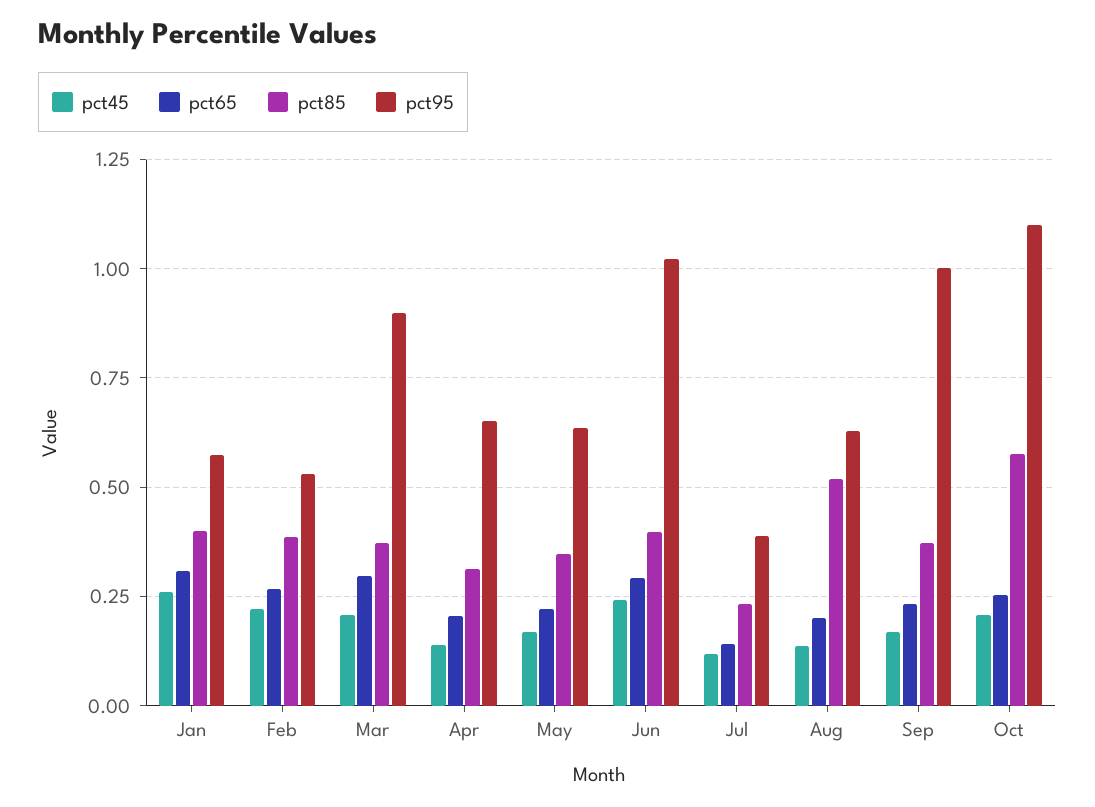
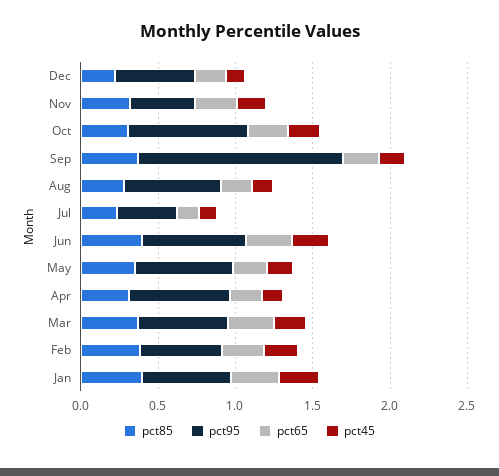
pct95, Mar: 0.9 -> 0.6
pct95, Jun: 1.025 -> 0.7
pct85, Aug: 0.525 -> 0.3
pct95, Sep: 1 -> 1.3
pct85, Oct: 0.575 -> 0.3
pct95, Oct: 1.1 -> 0.8
pct85, Dec: none -> 0.2
pct95, Dec: none -> 0.5
pct65, Dec: none -> 0.2
pct45, Dec: none -> 0.1
pct85, Nov: none -> 0.3
pct95, Nov: none -> 0.4
pct65, Nov: none -> 0.3
pct45, Nov: none -> 0.2

